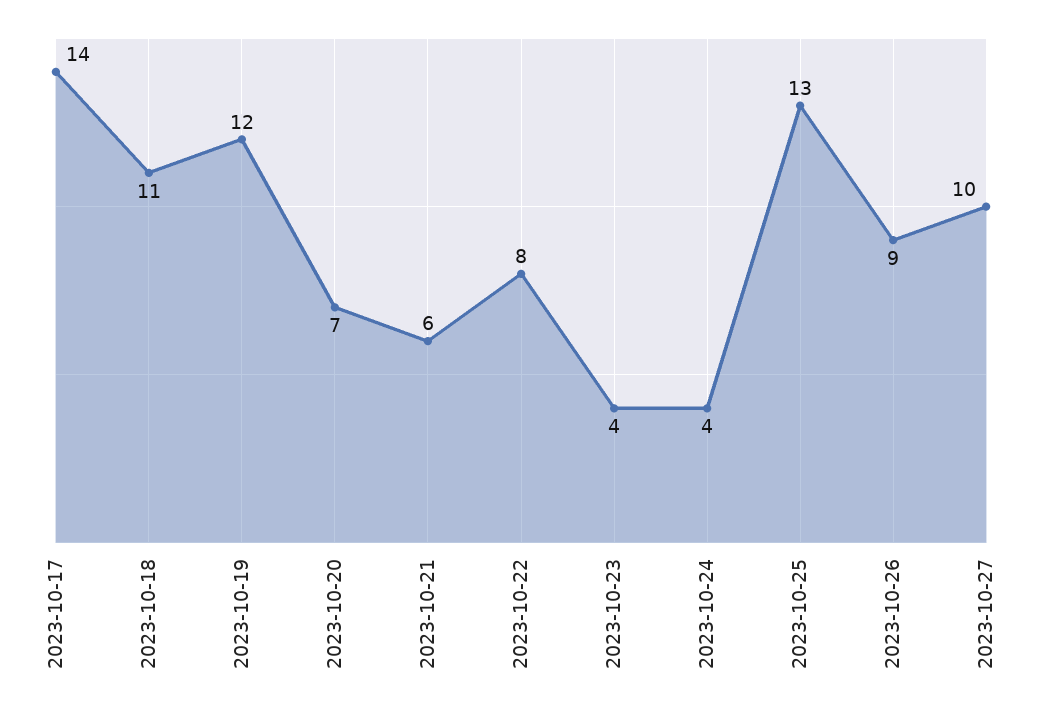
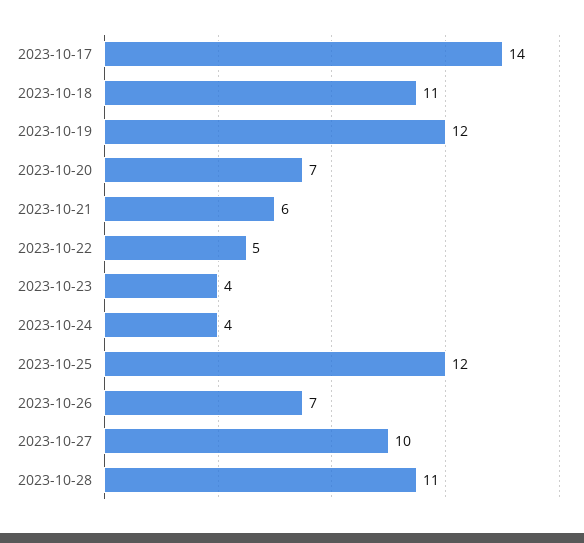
2023-10-22: 8 -> 5
2023-10-25: 13 -> 12
2023-10-26: 9 -> 7
2023-10-28: none -> 11

